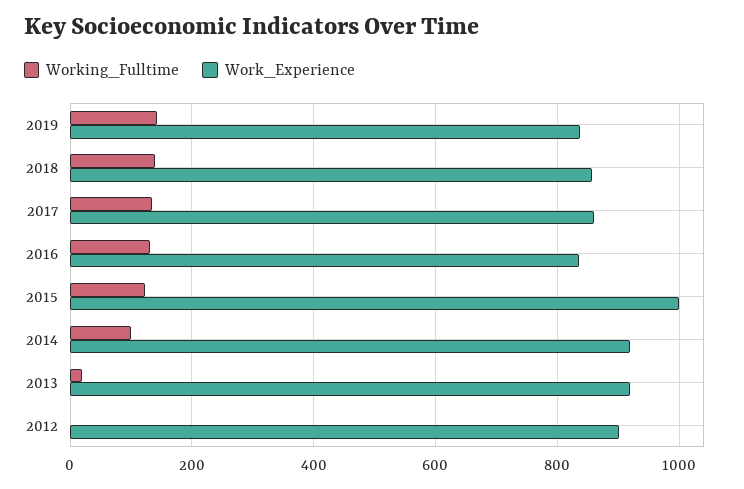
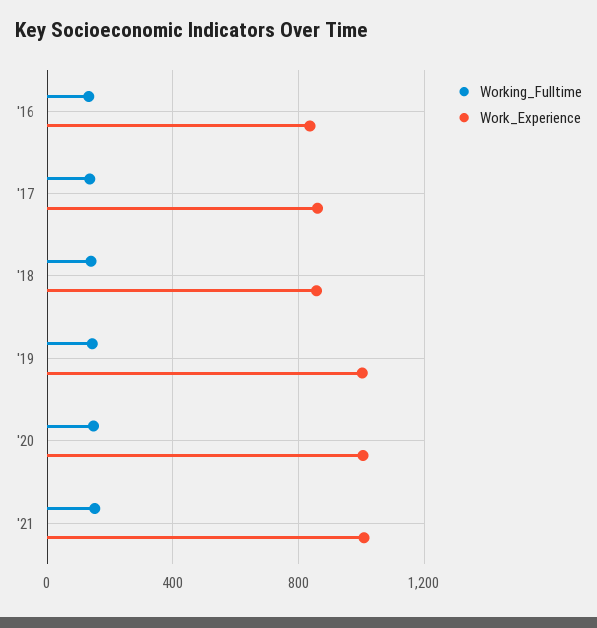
Work_Experience, 2019: 840 -> 1000
Working_Fulltime, 2015: 120 -> none
Work_Experience, 2015: 1000 -> none
Working_Fulltime, 2014: 100 -> none
Work_Experience, 2014: 920 -> none
Working_Fulltime, 2013: 20 -> none
Work_Experience, 2013: 920 -> none
Working_Fulltime, 2012: 0 -> none
Work_Experience, 2012: 900 -> none
Working_Fulltime, '20: none -> 150
Work_Experience, '20: none -> 1000
Working_Fulltime, '21: none -> 150
Work_Experience, '21: none -> 1000

